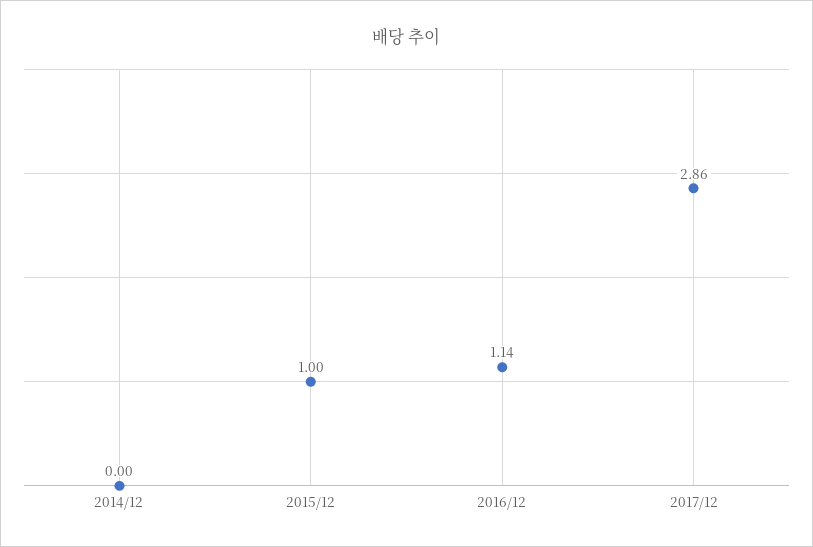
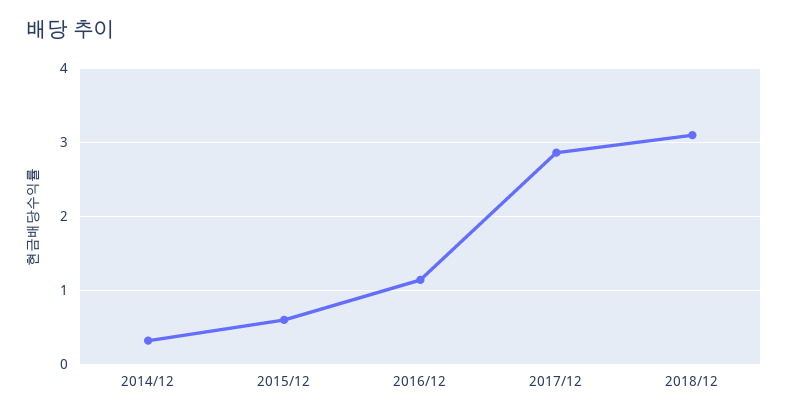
2014/12: 0 -> 0.3
2015/12: 1 -> 0.6
2018/12: none -> 3.1

